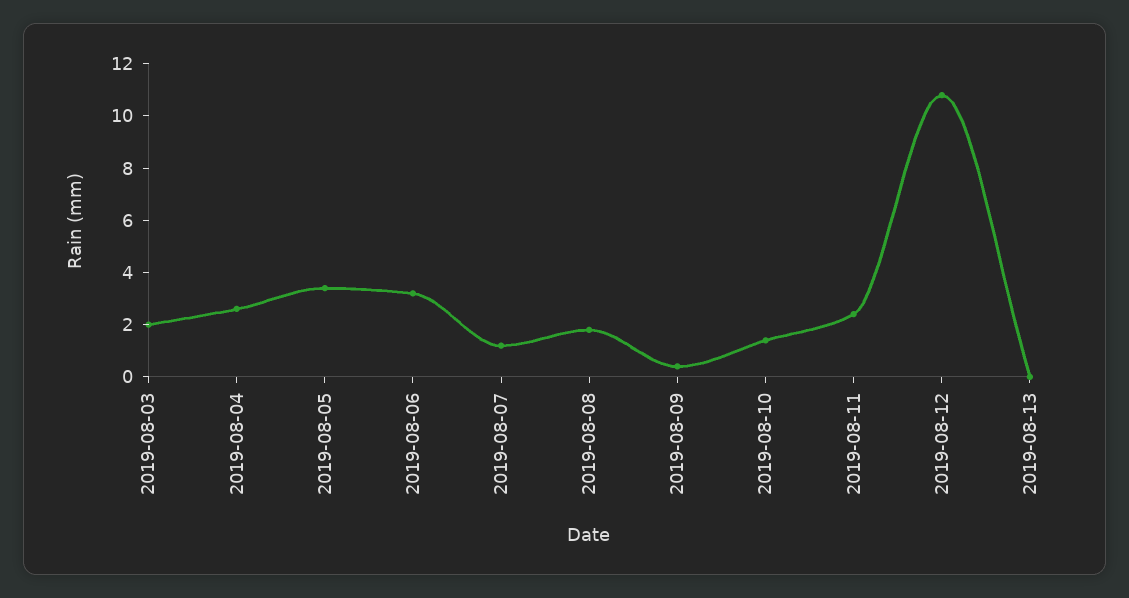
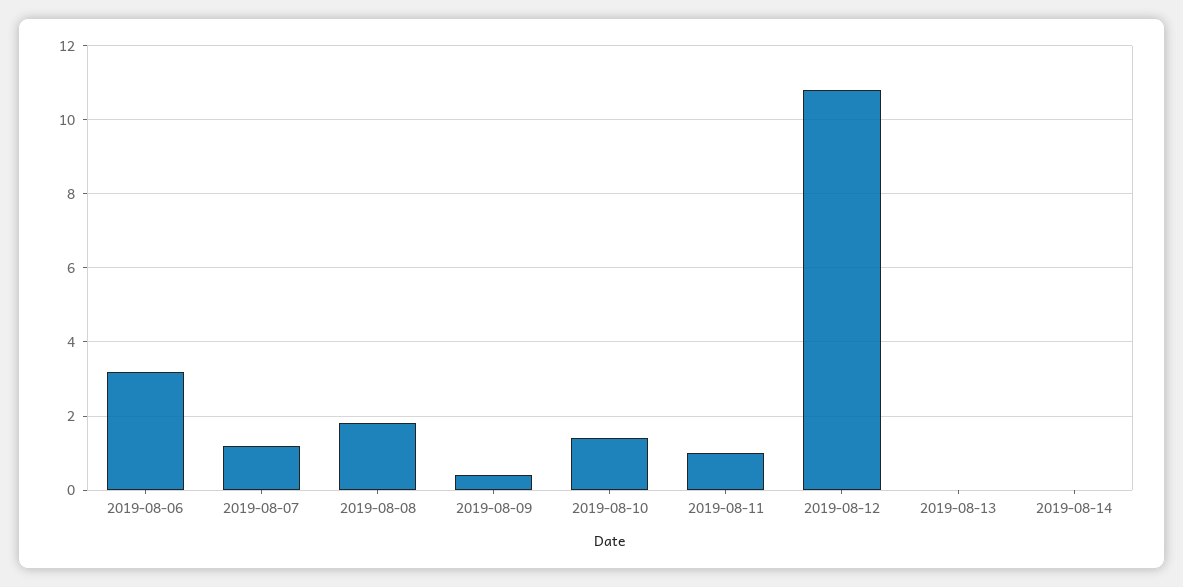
2019-08-03: 2 -> none
2019-08-04: 2.5 -> none
2019-08-05: 3.5 -> none
2019-08-11: 2.5 -> 1
2019-08-14: none -> 0

